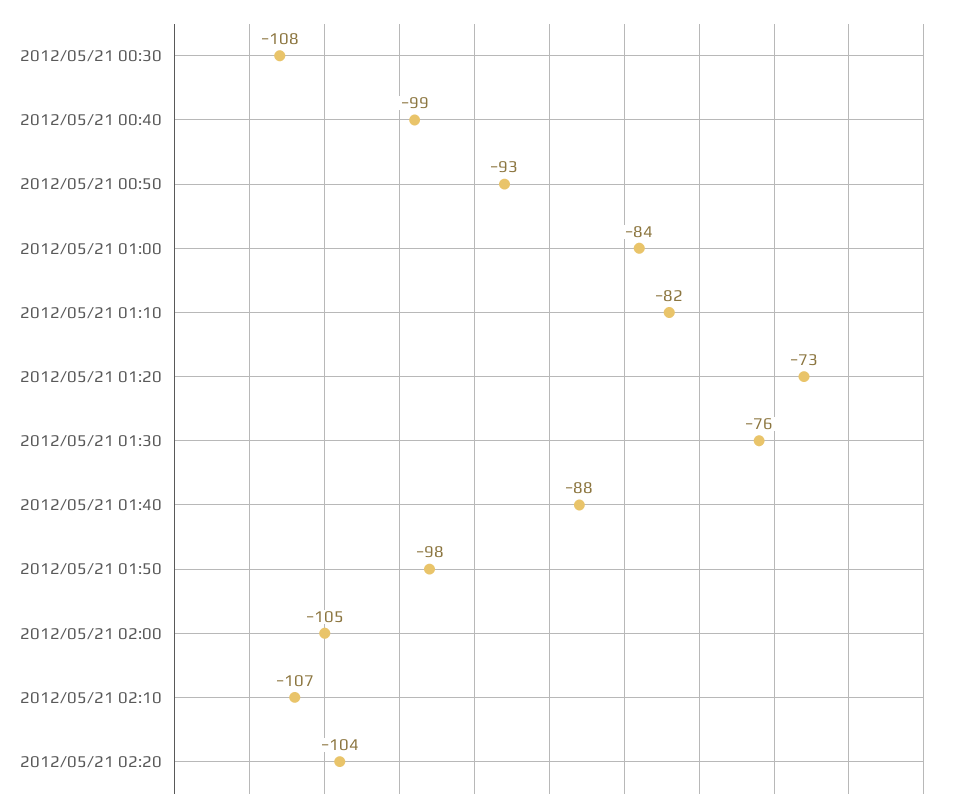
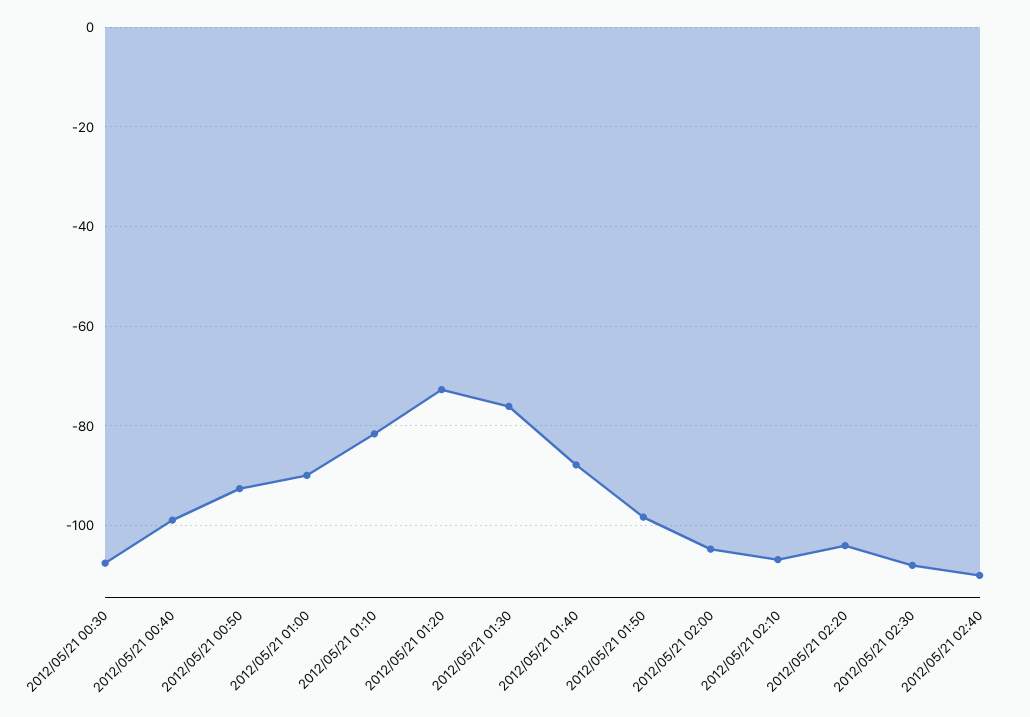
2012/05/21 01:00: -84 -> -90
2012/05/21 02:30: none -> -108
2012/05/21 02:40: none -> -110

